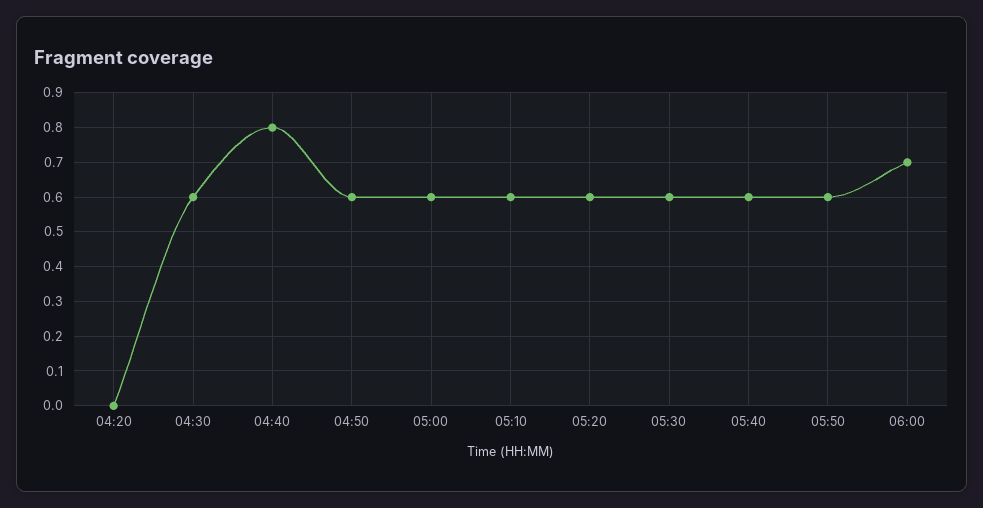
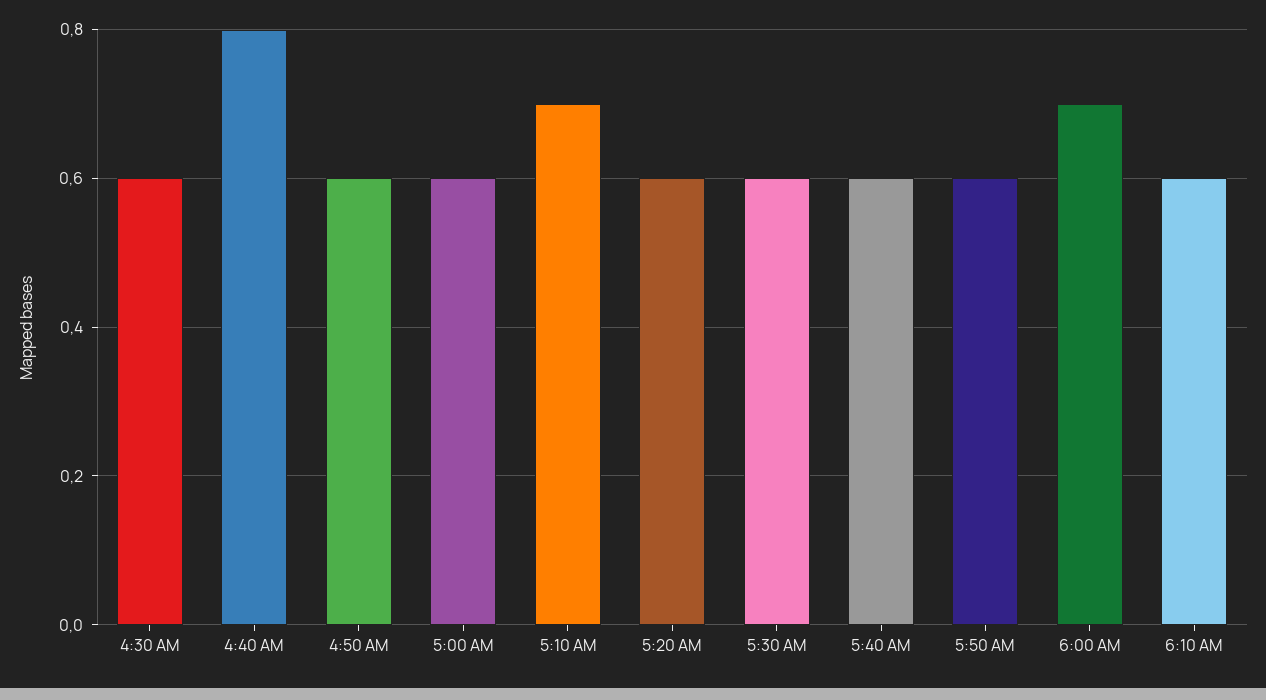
04:20: 0 -> none
05:10: 0.6 -> 0.7
6:10 AM: none -> 0.6

